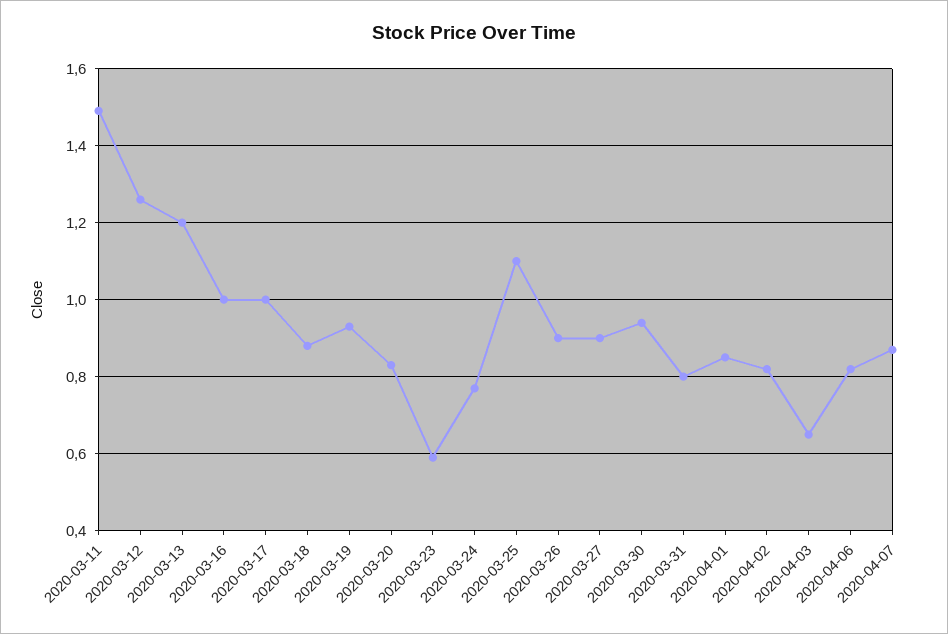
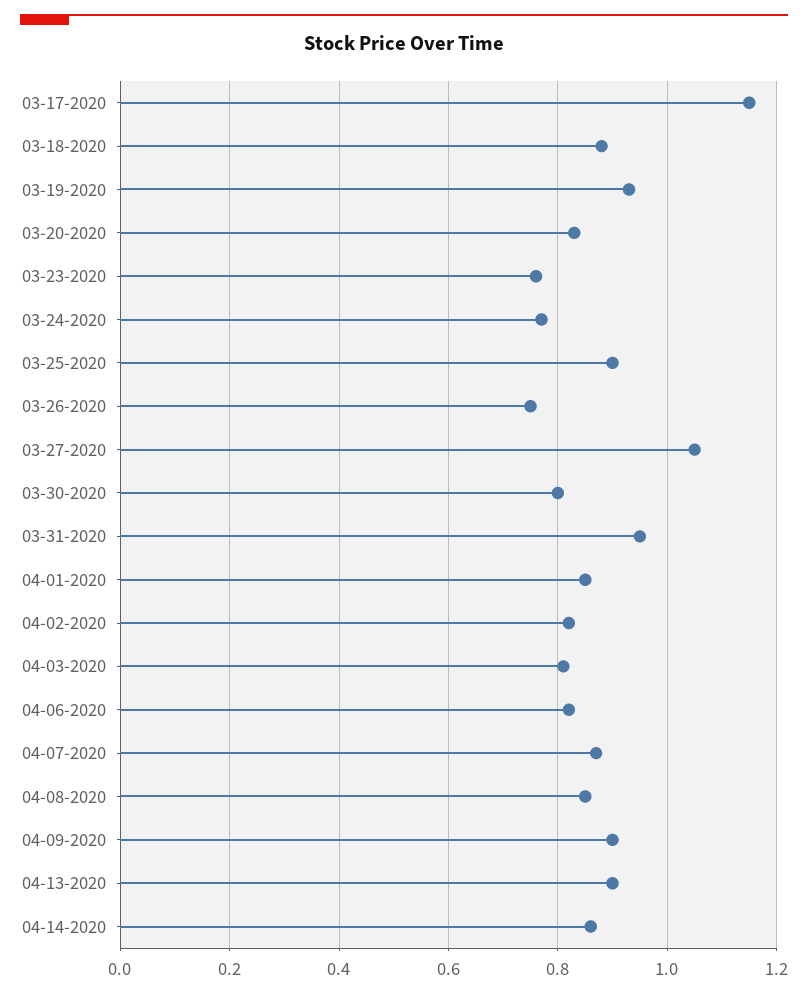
2020-03-11: 1.5 -> none
2020-03-12: 1.25 -> none
2020-03-13: 1.2 -> none
2020-03-16: 1 -> none
2020-03-17: 1 -> 1.15
2020-03-23: 0.6 -> 0.75
2020-03-25: 1.1 -> 0.9
2020-03-26: 0.9 -> 0.75
2020-03-27: 0.9 -> 1.05
2020-03-30: 0.95 -> 0.8
2020-03-31: 0.8 -> 0.95
2020-04-03: 0.65 -> 0.8
04-08-2020: none -> 0.85
04-09-2020: none -> 0.9
04-13-2020: none -> 0.9
04-14-2020: none -> 0.85

